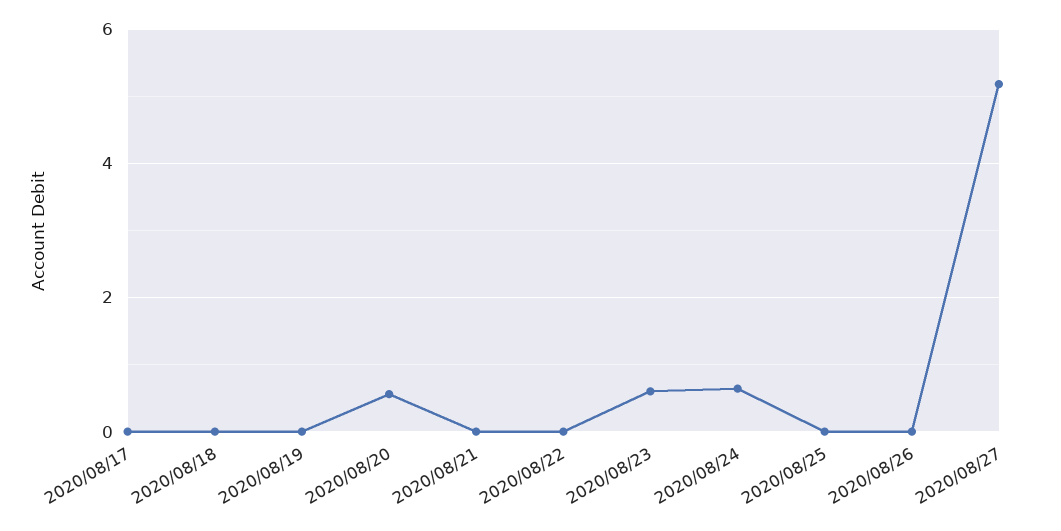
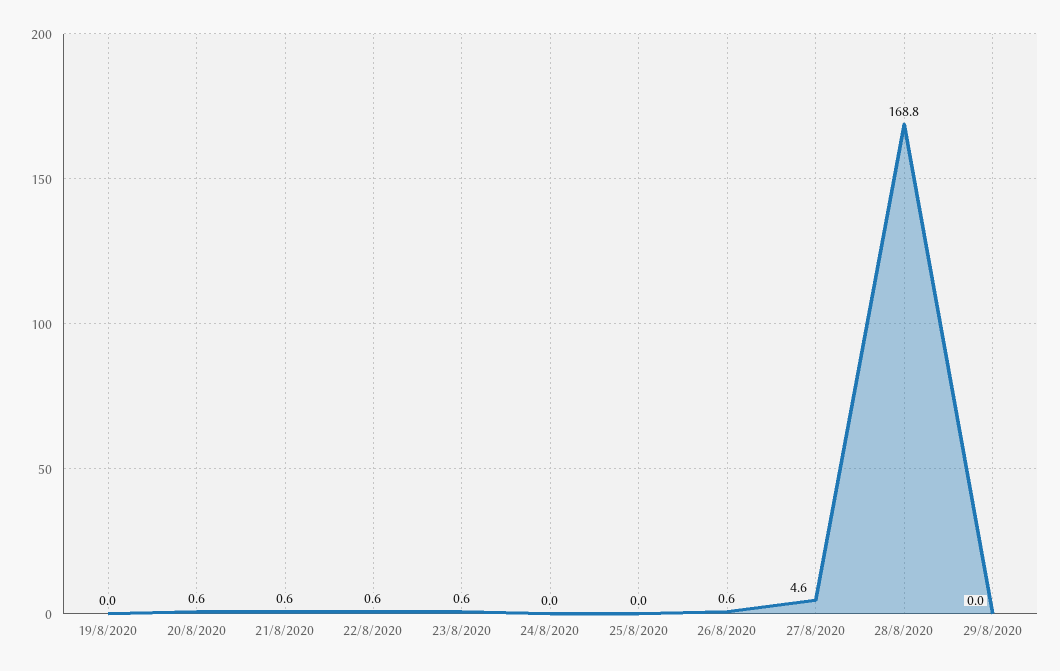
2020/08/17: 0 -> none
2020/08/18: 0 -> none
2020/08/21: 0 -> 0.6
2020/08/22: 0 -> 0.6
2020/08/24: 0.6 -> 0
2020/08/26: 0 -> 0.6
2020/08/27: 5.2 -> 4.6
28/8/2020: none -> 168.8
29/8/2020: none -> 0

